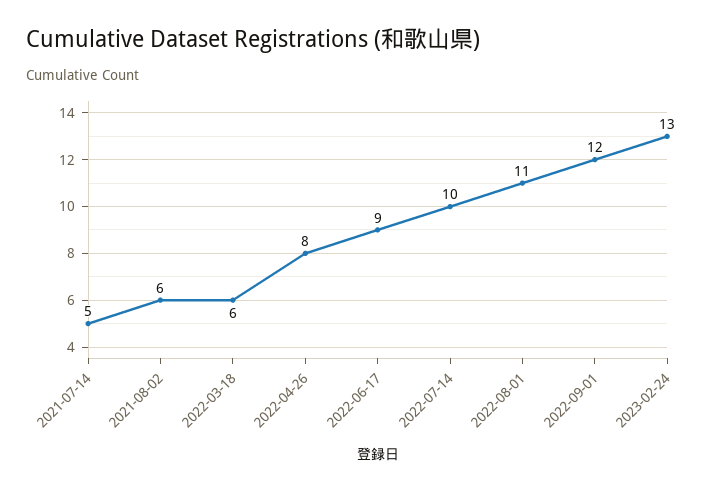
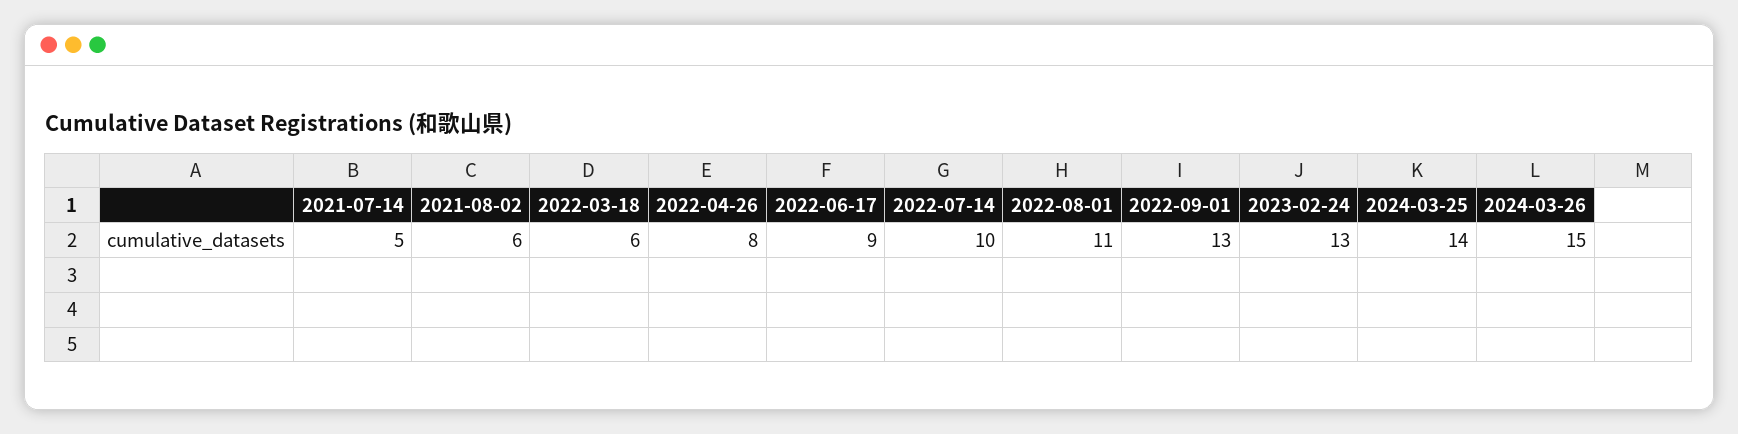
2022-09-01: 12 -> 13
2024-03-25: none -> 14
2024-03-26: none -> 15

